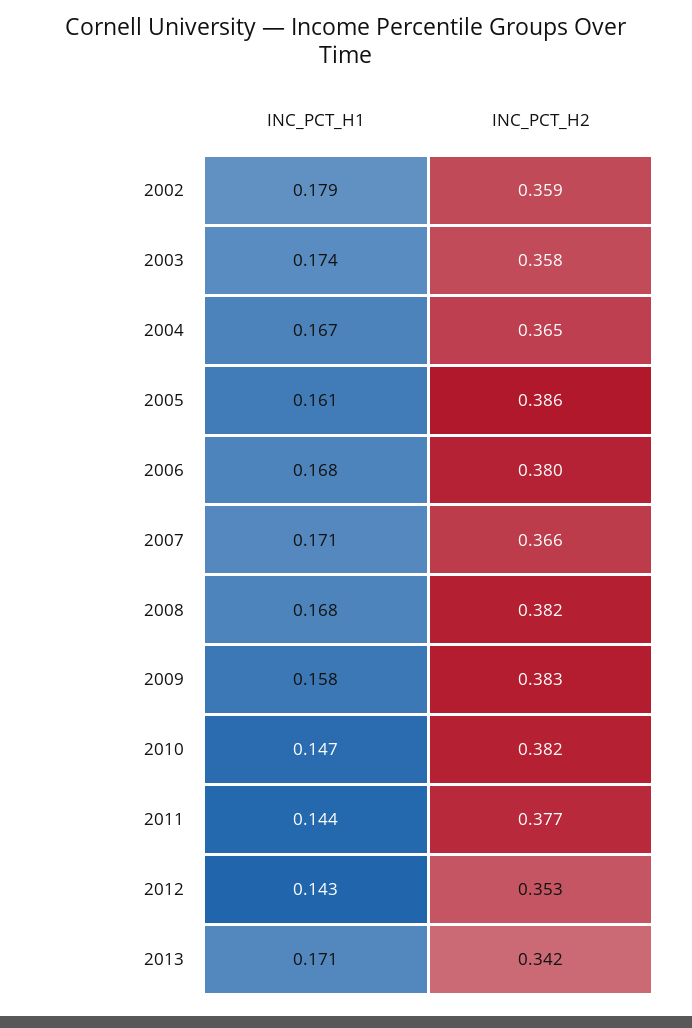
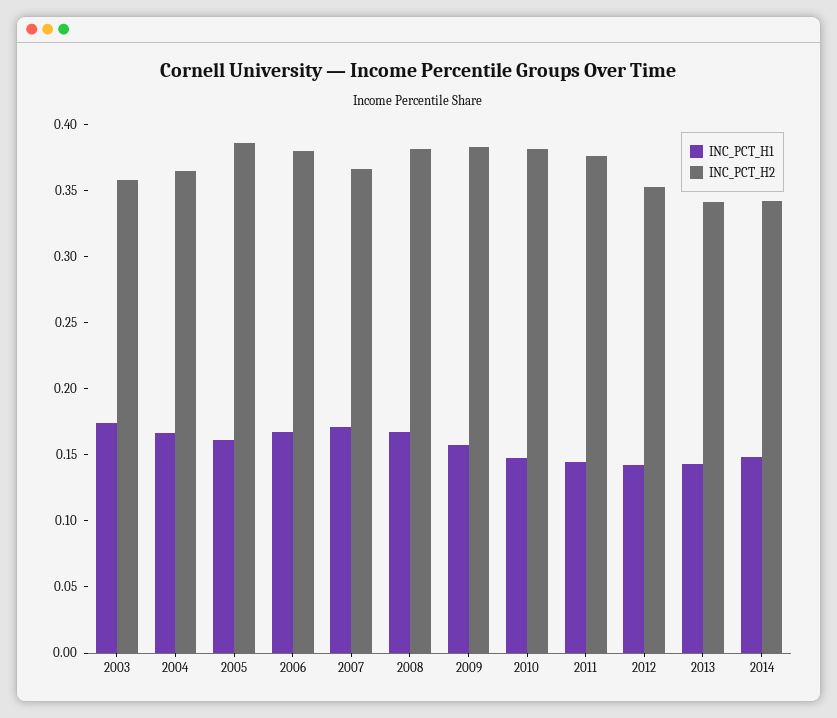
INC_PCT_H1, 2002: 0.179 -> none
INC_PCT_H2, 2002: 0.359 -> none
INC_PCT_H1, 2013: 0.171 -> 0.14
INC_PCT_H1, 2014: none -> 0.15
INC_PCT_H2, 2014: none -> 0.34

